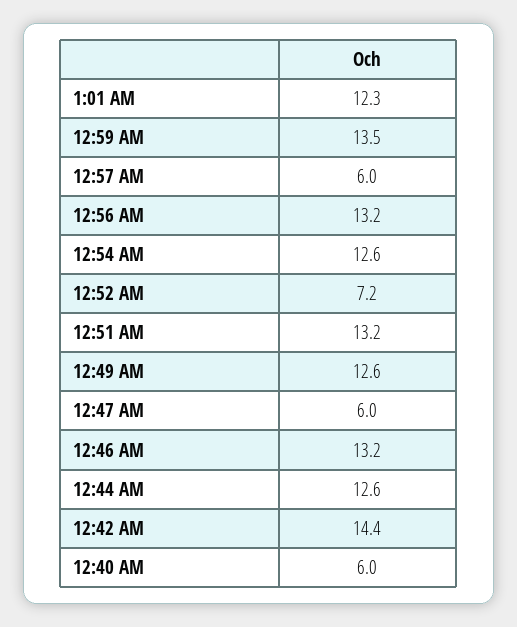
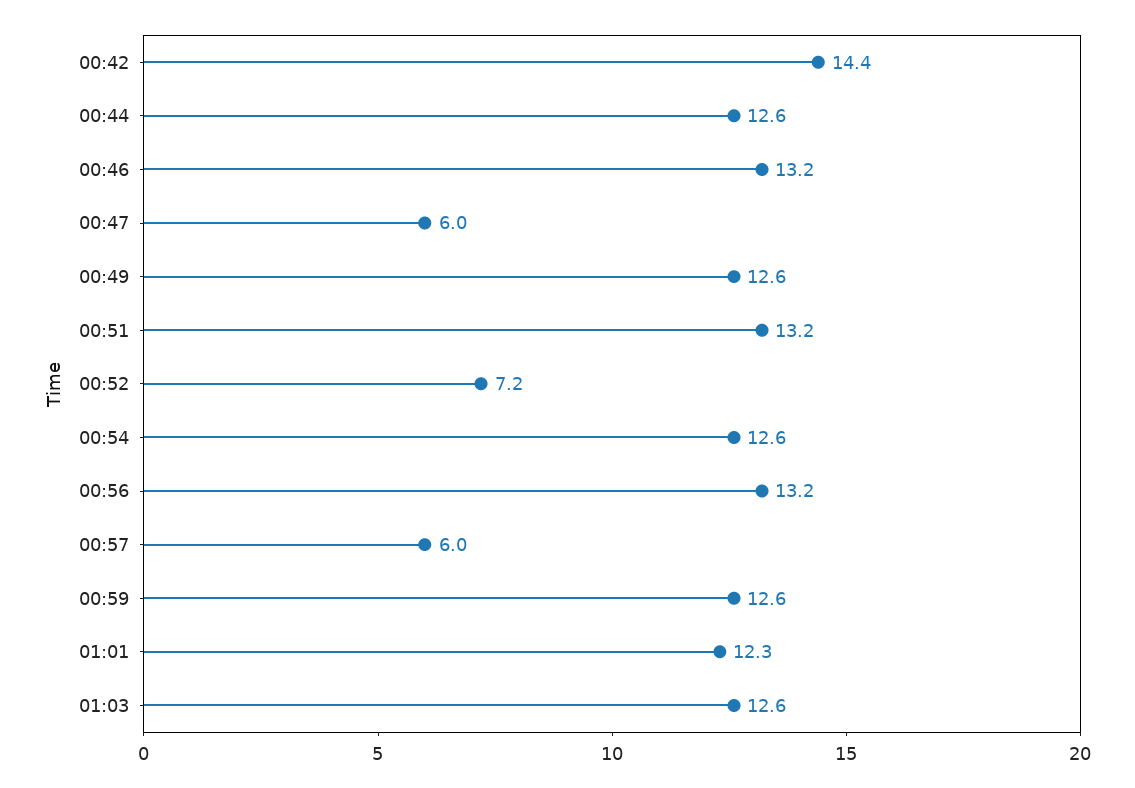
12:59 AM: 13.5 -> 12.6
12:40 AM: 6 -> none
01:03: none -> 12.6

